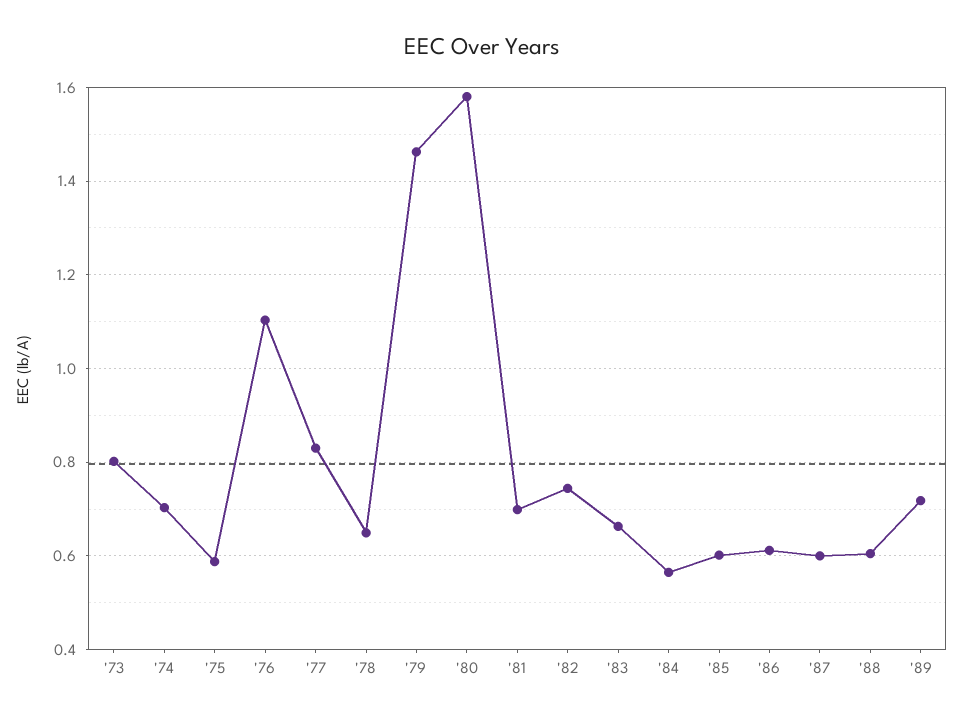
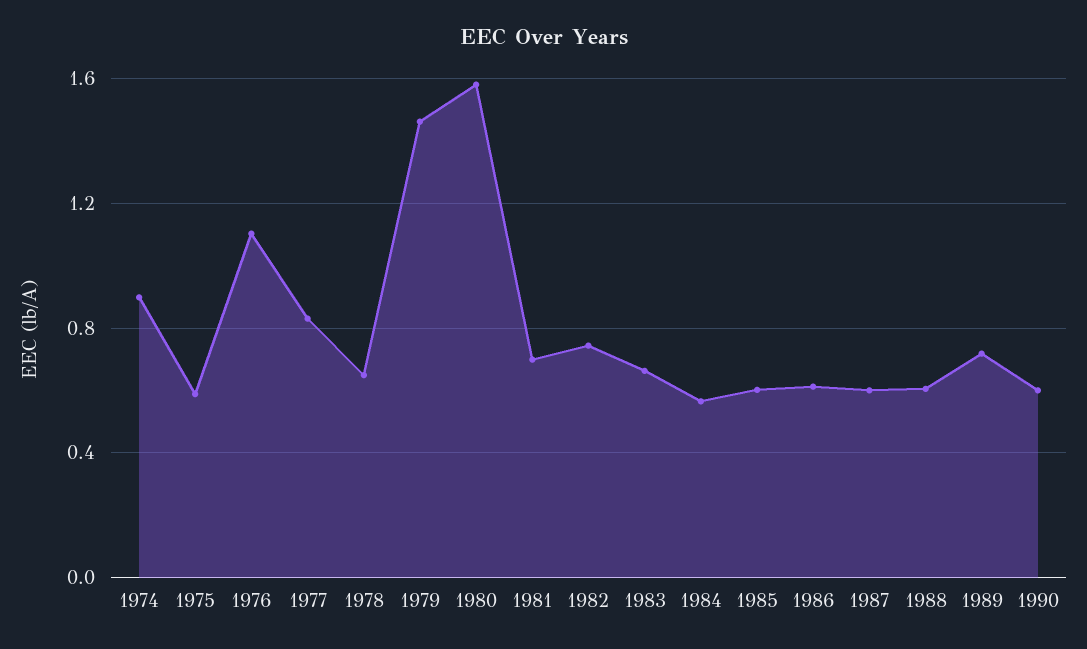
'73: 0.8 -> none
'74: 0.7 -> 0.9
1990: none -> 0.6

